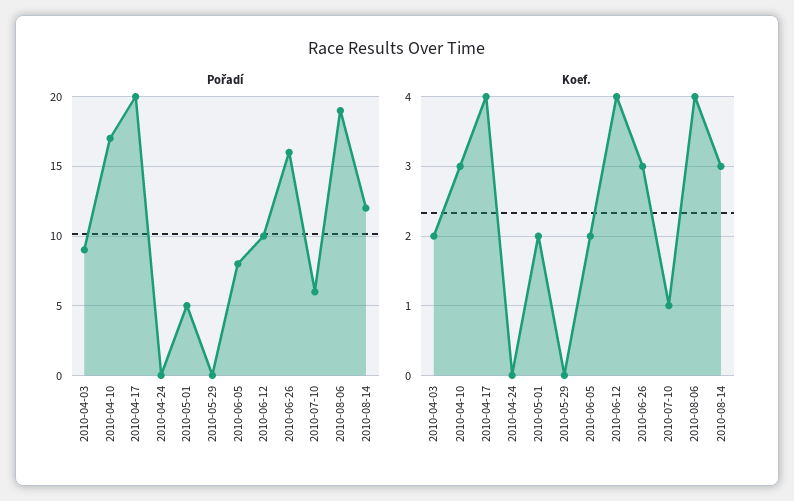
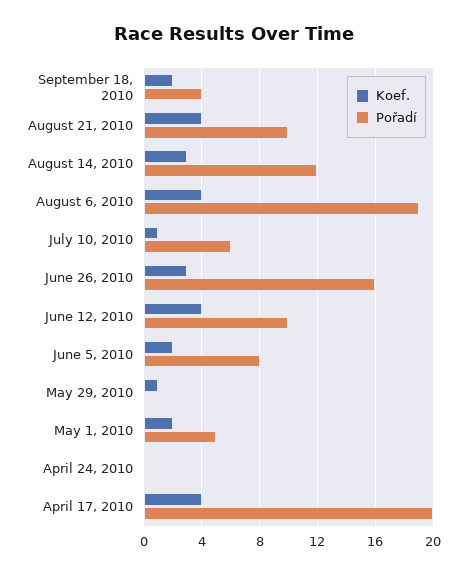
Pořadí, 2010-04-03: 9 -> none
Pořadí, 2010-04-10: 17 -> none
Koef., 2010-04-03: 2 -> none
Koef., 2010-04-10: 3 -> none
Koef., 2010-05-29: 0 -> 1
Koef., September 18, 2010: none -> 2
Pořadí, September 18, 2010: none -> 4
Koef., August 21, 2010: none -> 4
Pořadí, August 21, 2010: none -> 10

